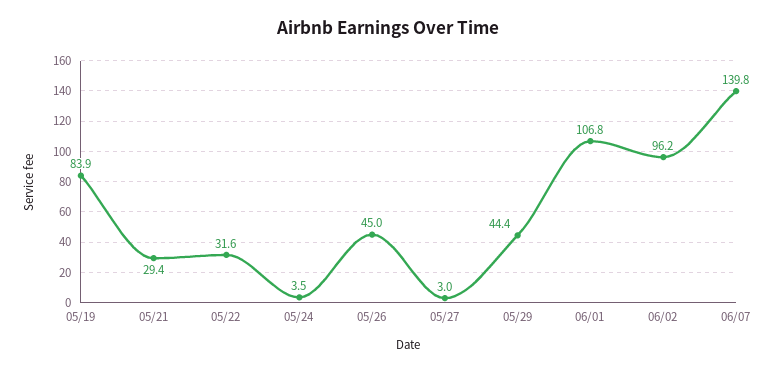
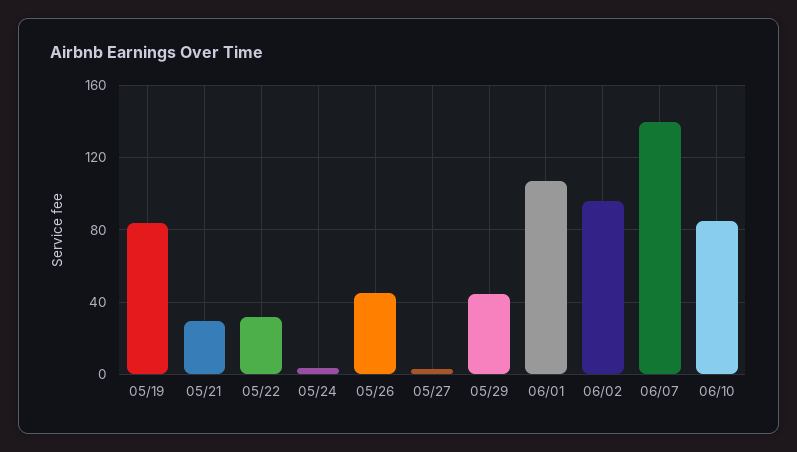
06/10: none -> 85

